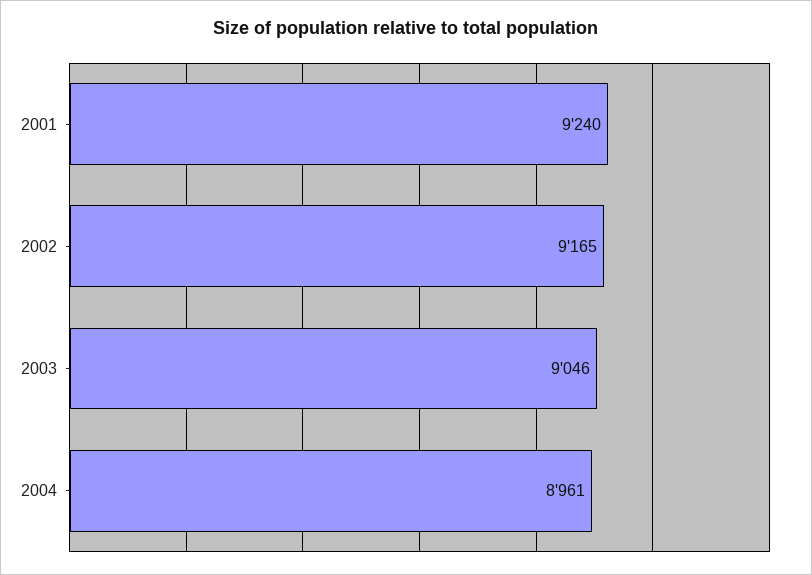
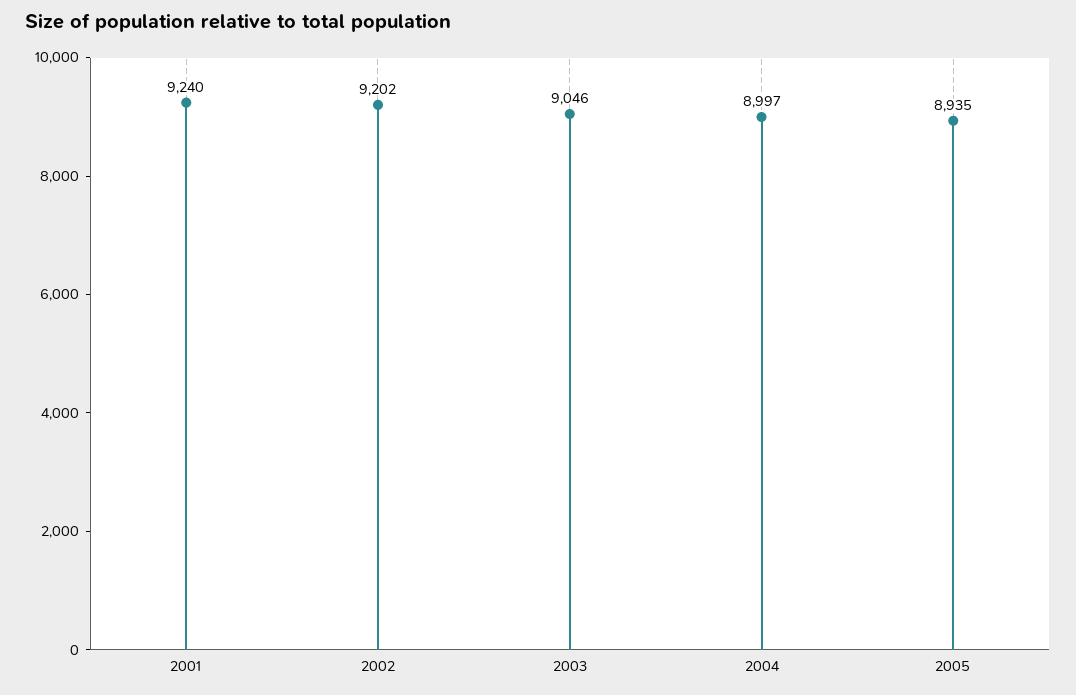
2002: 9165 -> 9202
2004: 8961 -> 8997
2005: none -> 8935

